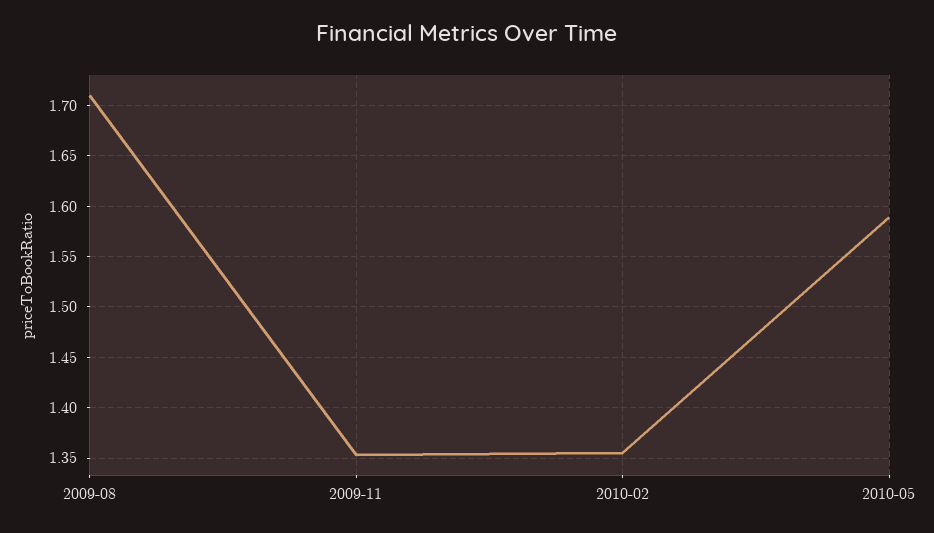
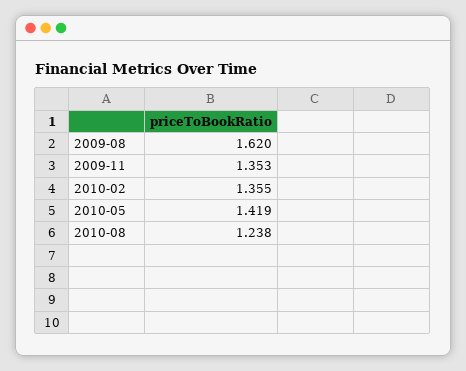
2009-08: 1.71 -> 1.62
2010-05: 1.59 -> 1.419
2010-08: none -> 1.238

